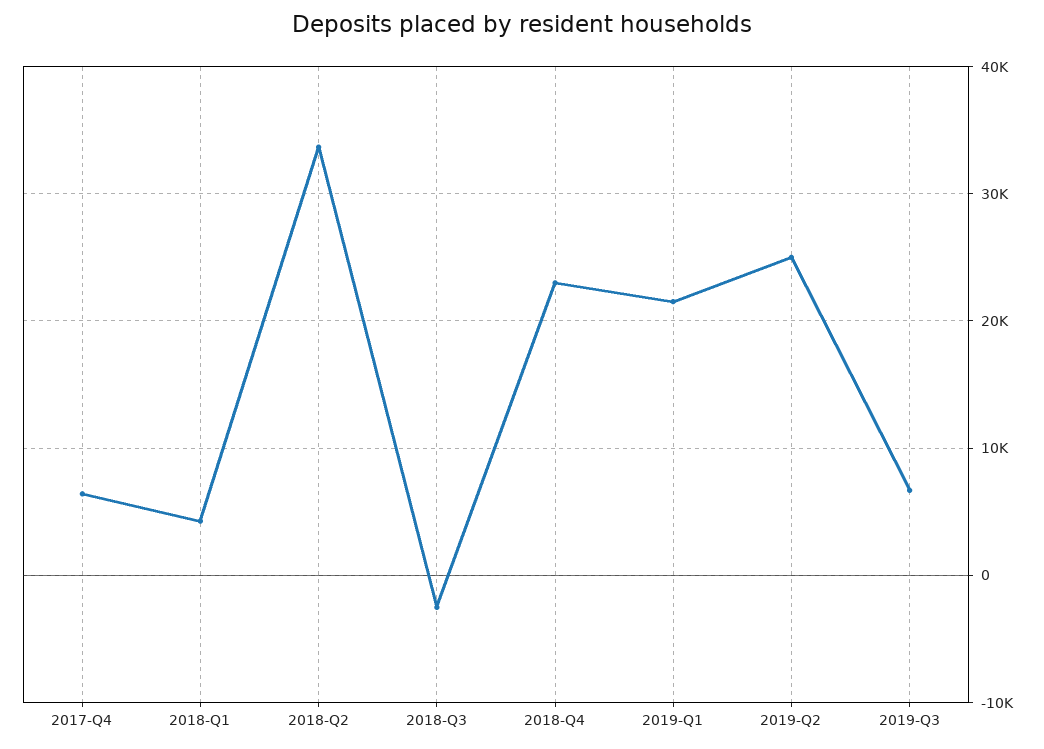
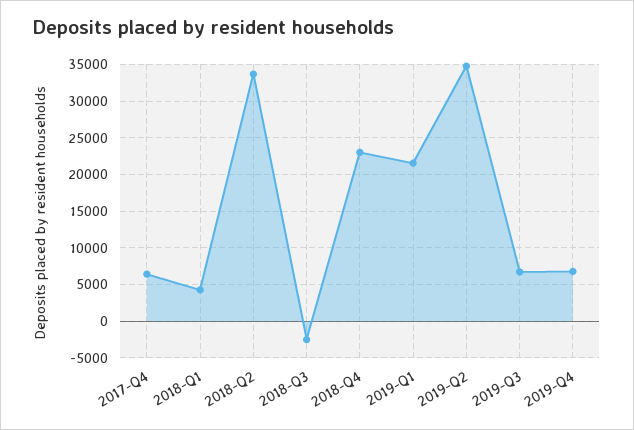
2019-Q2: 25000 -> 35000
2019-Q4: none -> 7000

